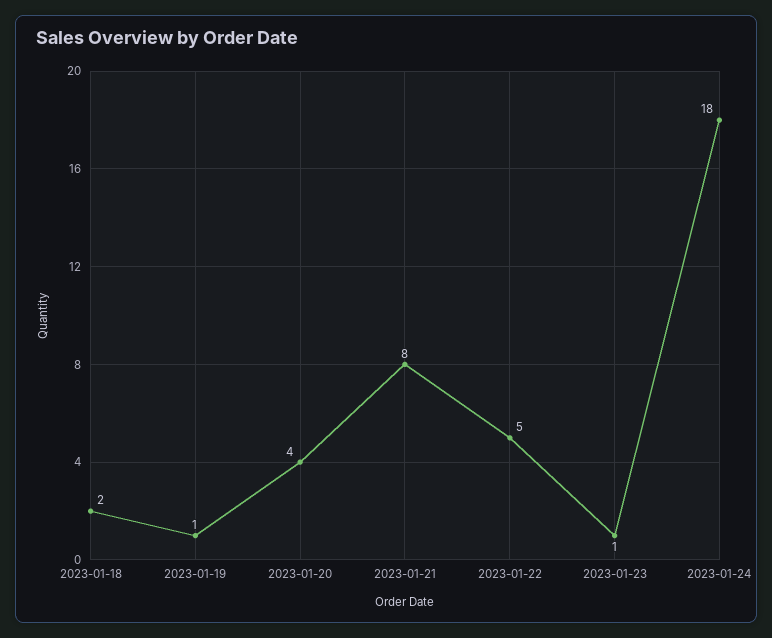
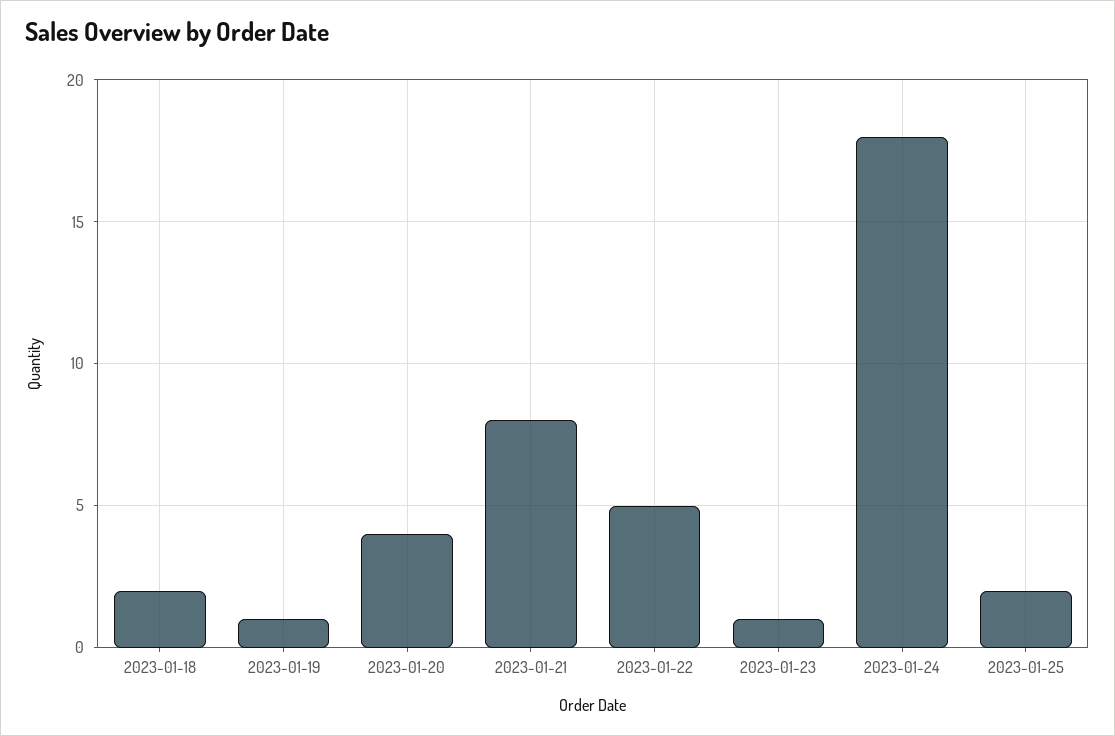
2023-01-25: none -> 2

